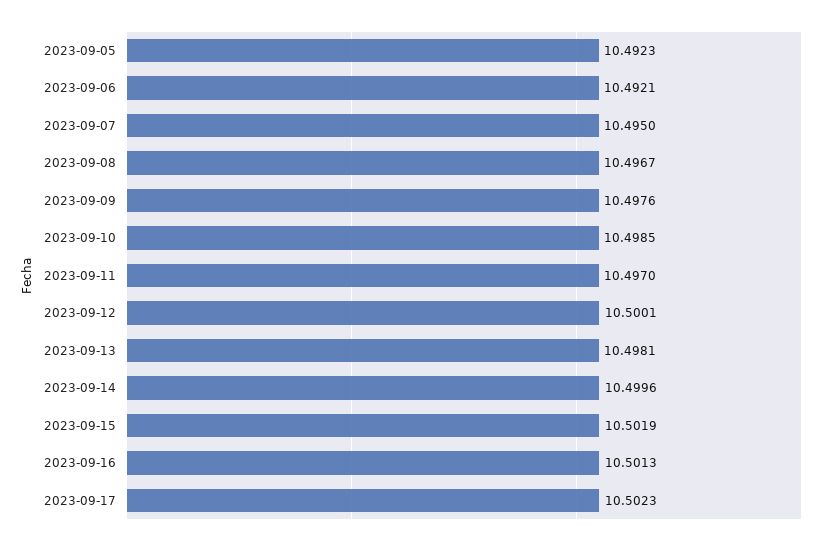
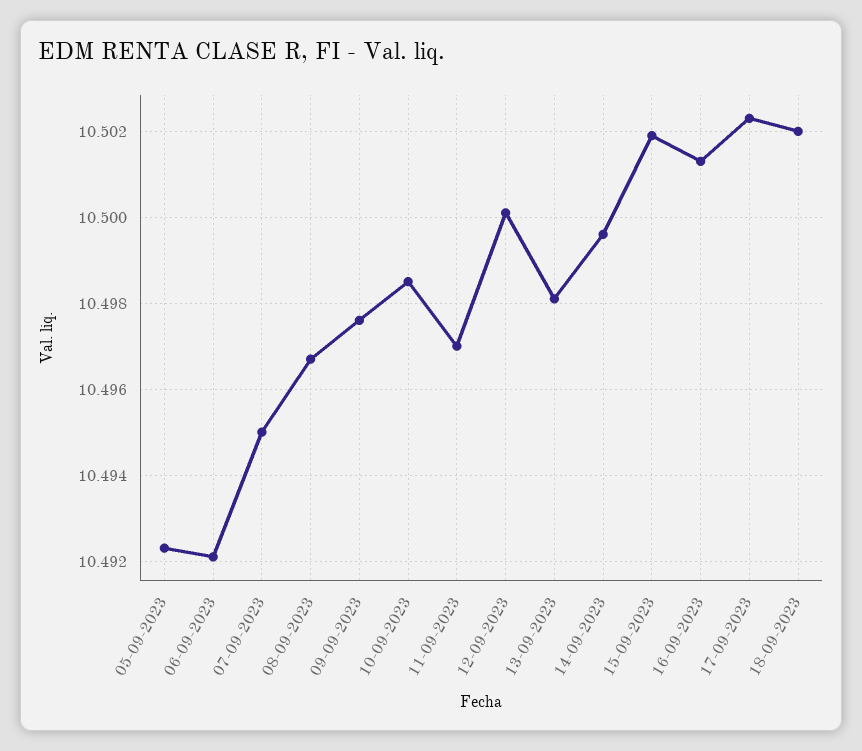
18-09-2023: none -> 10.502

